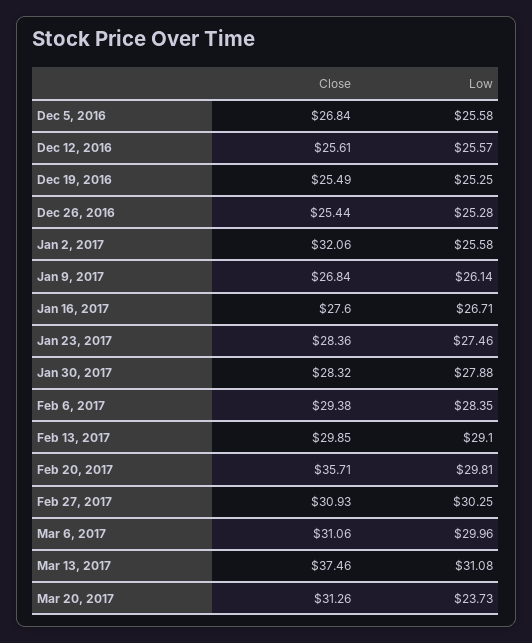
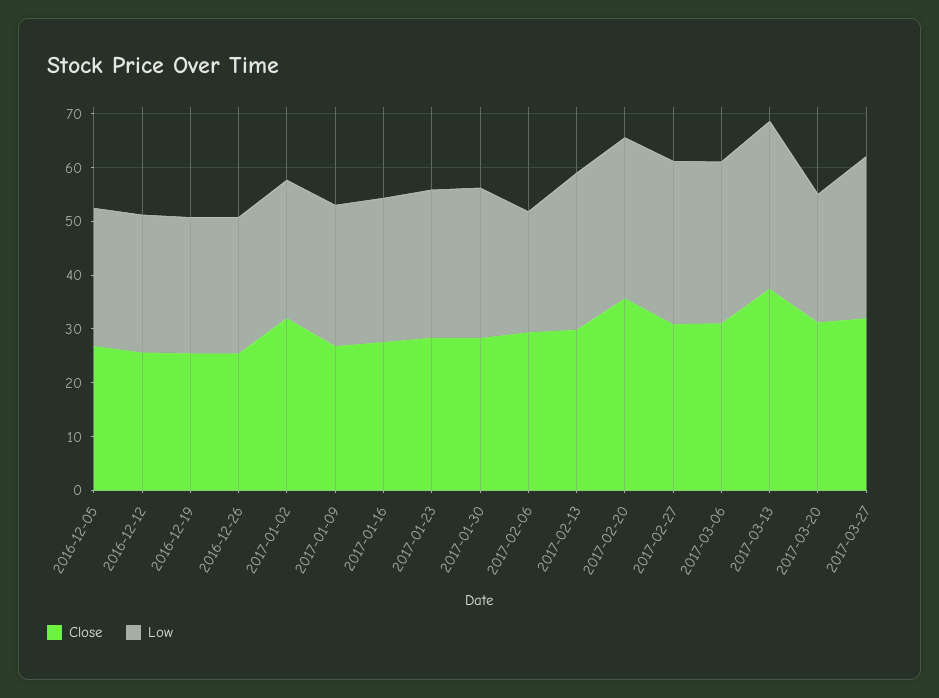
Low, Feb 6, 2017: 28.35 -> 22
Close, 2017-03-27: none -> 32
Low, 2017-03-27: none -> 30

